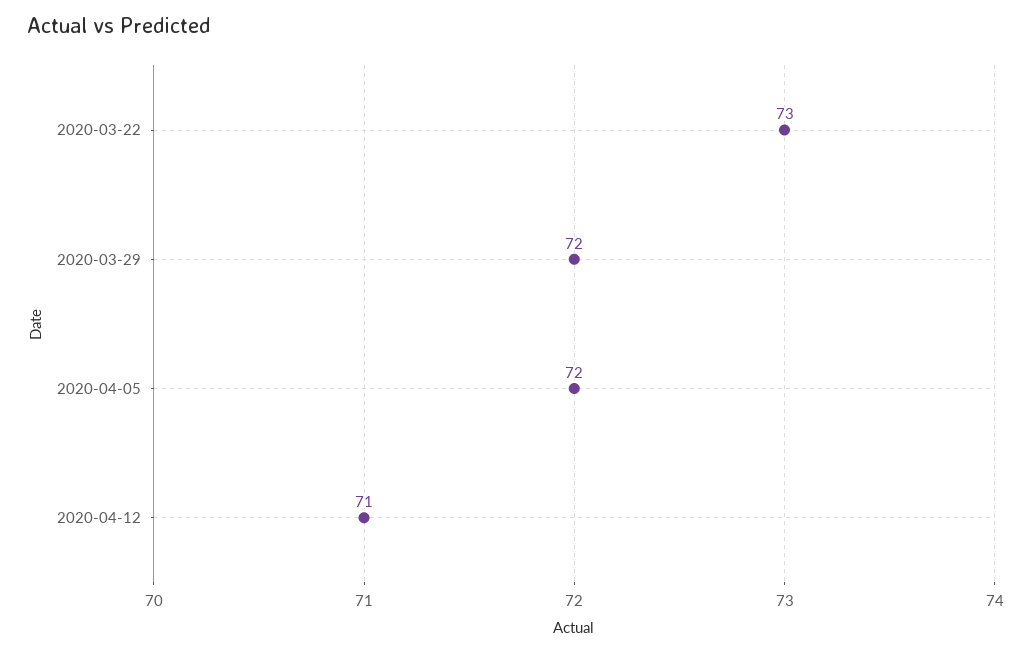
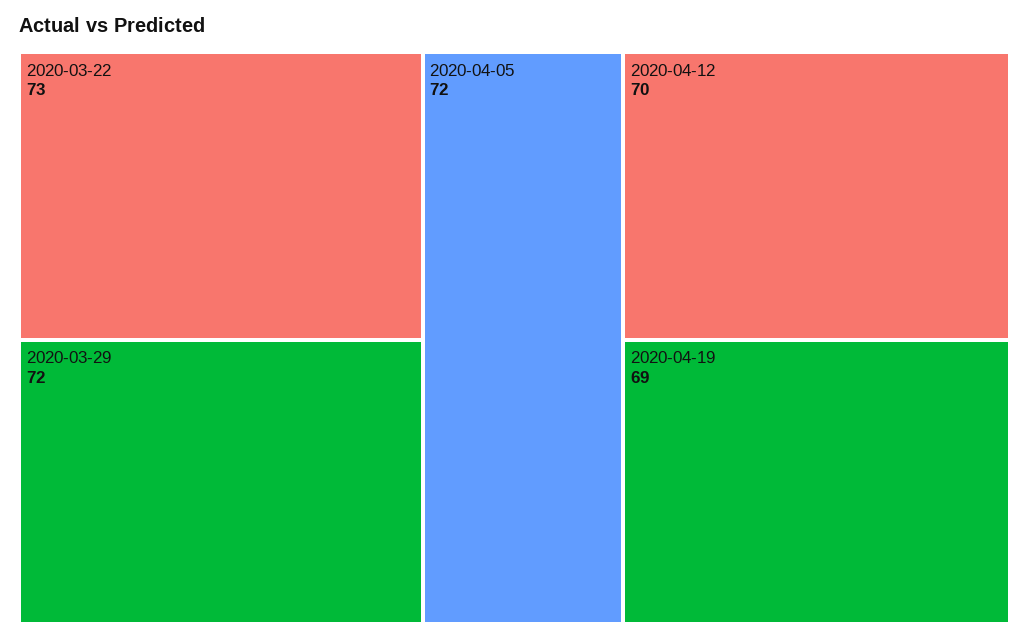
2020-04-12: 71 -> 70
2020-04-19: none -> 69

